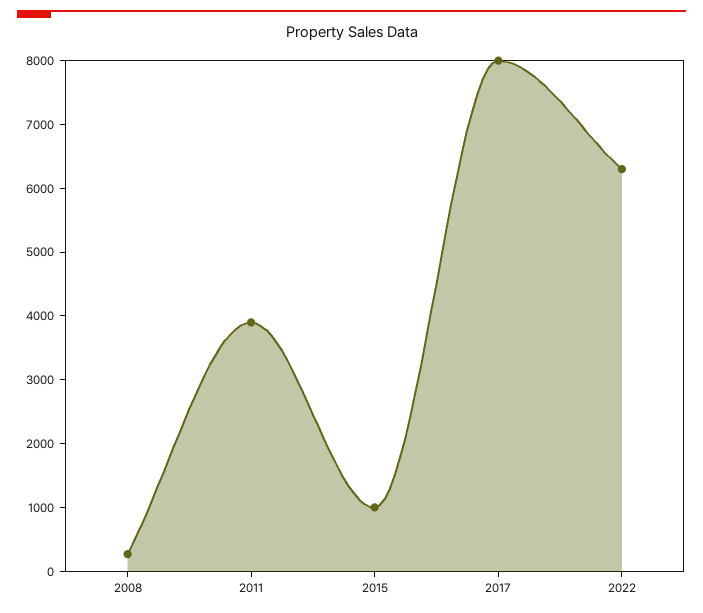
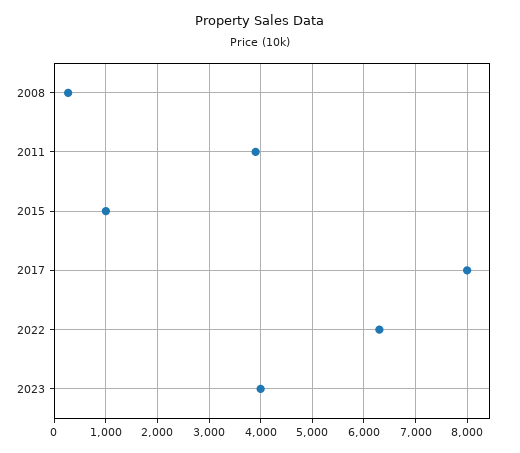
2023: none -> 4000

